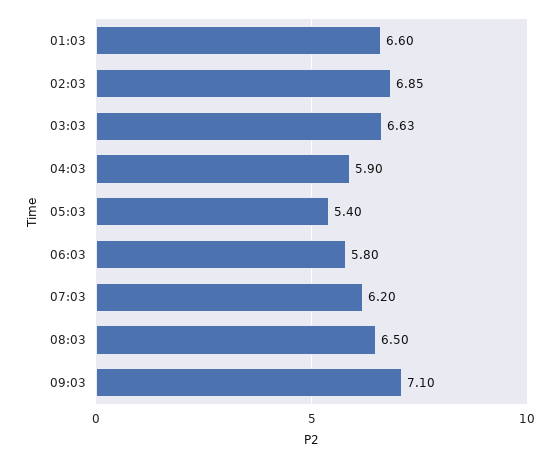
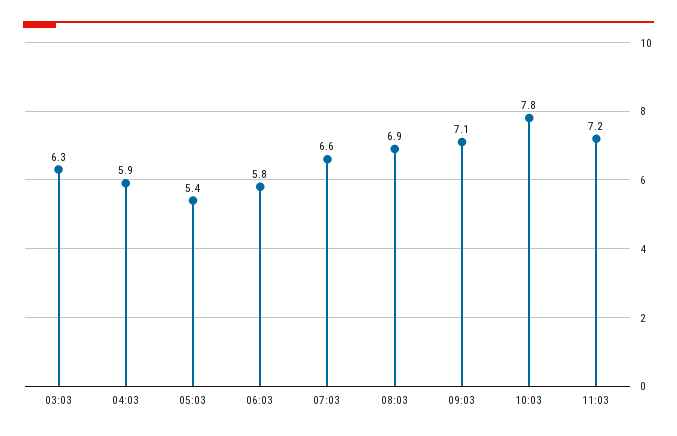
01:03: 6.6 -> none
02:03: 6.85 -> none
03:03: 6.63 -> 6.3
07:03: 6.2 -> 6.6
08:03: 6.5 -> 6.9
10:03: none -> 7.8
11:03: none -> 7.2

